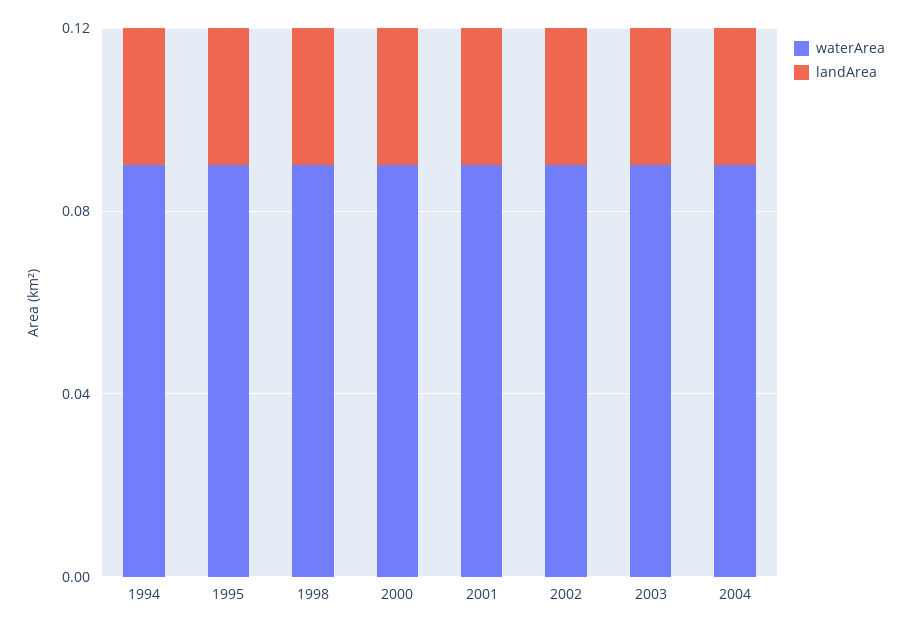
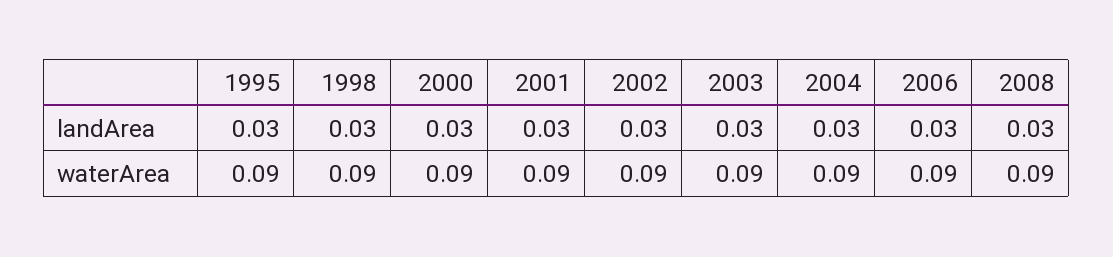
waterArea, 1994: 0.09 -> none
landArea, 1994: 0.03 -> none
landArea, 2006: none -> 0.03
landArea, 2008: none -> 0.03
waterArea, 2006: none -> 0.09
waterArea, 2008: none -> 0.09

